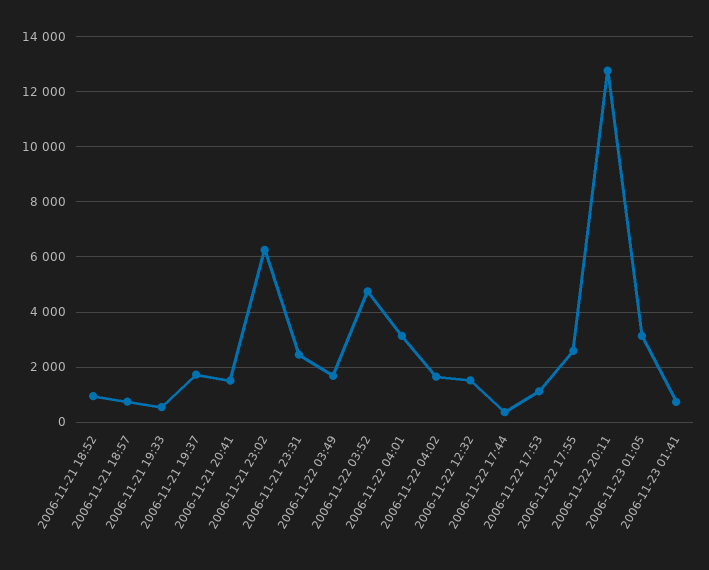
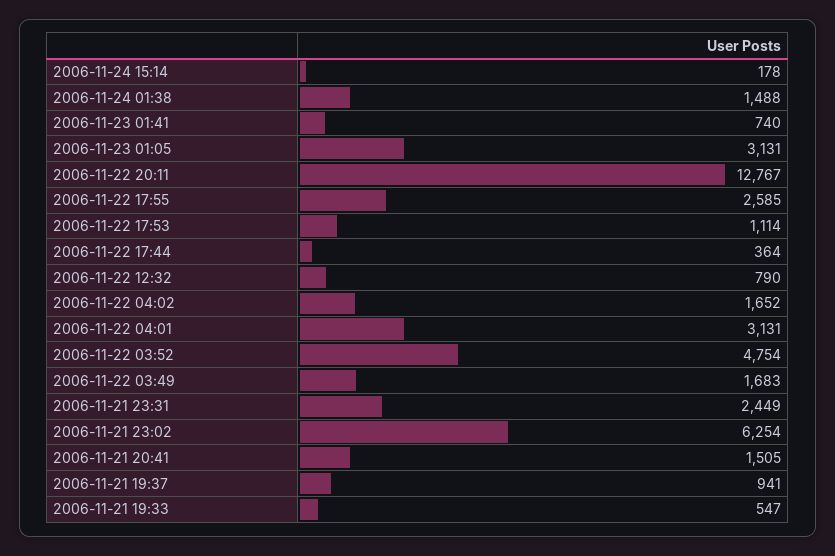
2006-11-21 18:52: 1000 -> none
2006-11-21 18:57: 750 -> none
2006-11-21 19:37: 1750 -> 941
2006-11-22 12:32: 1500 -> 790
2006-11-24 15:14: none -> 178
2006-11-24 01:38: none -> 1488

